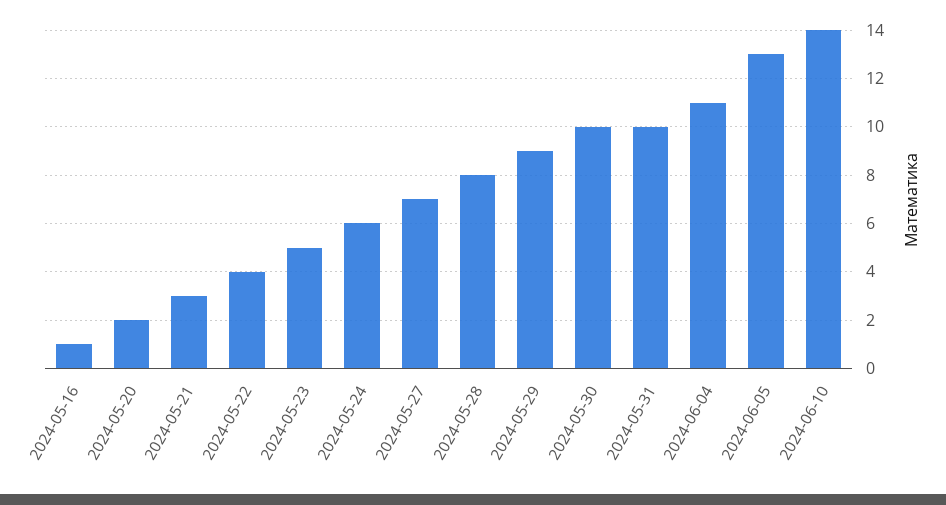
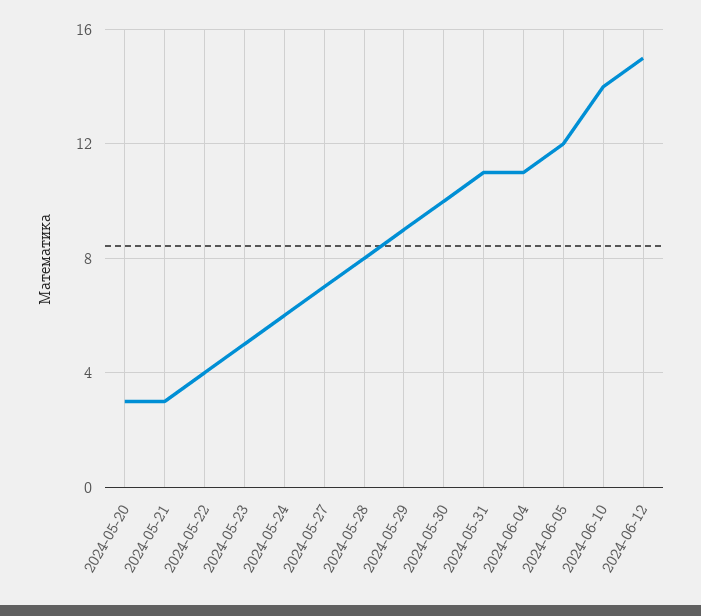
2024-05-16: 1 -> none
2024-05-20: 2 -> 3
2024-05-31: 10 -> 11
2024-06-05: 13 -> 12
2024-06-12: none -> 15

